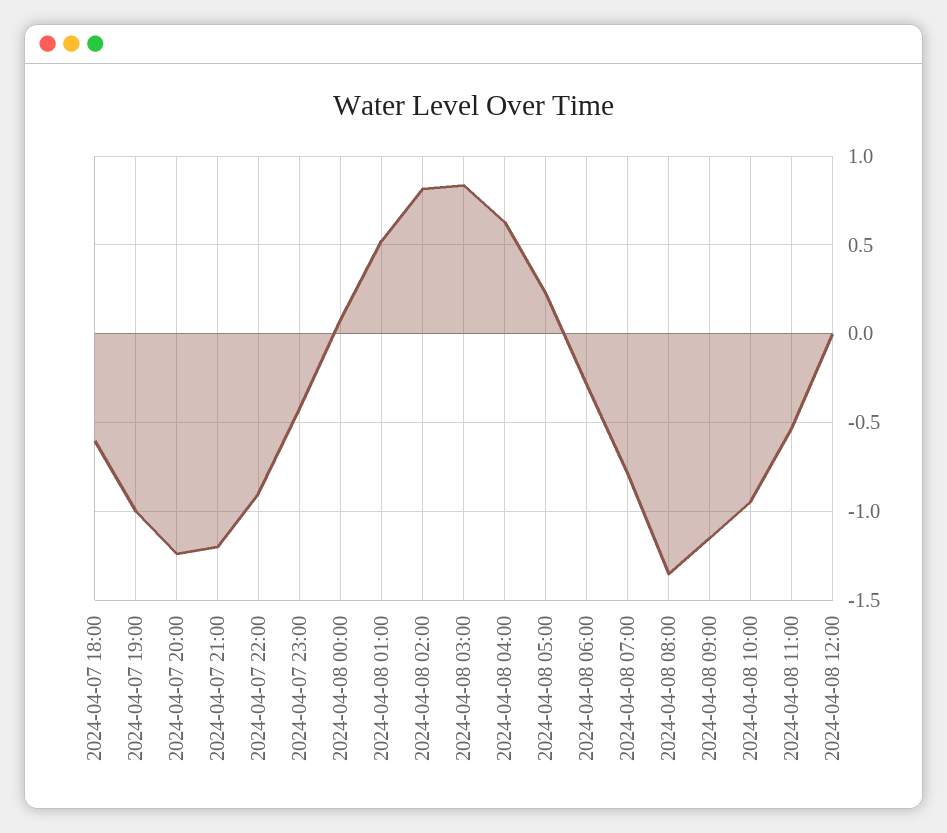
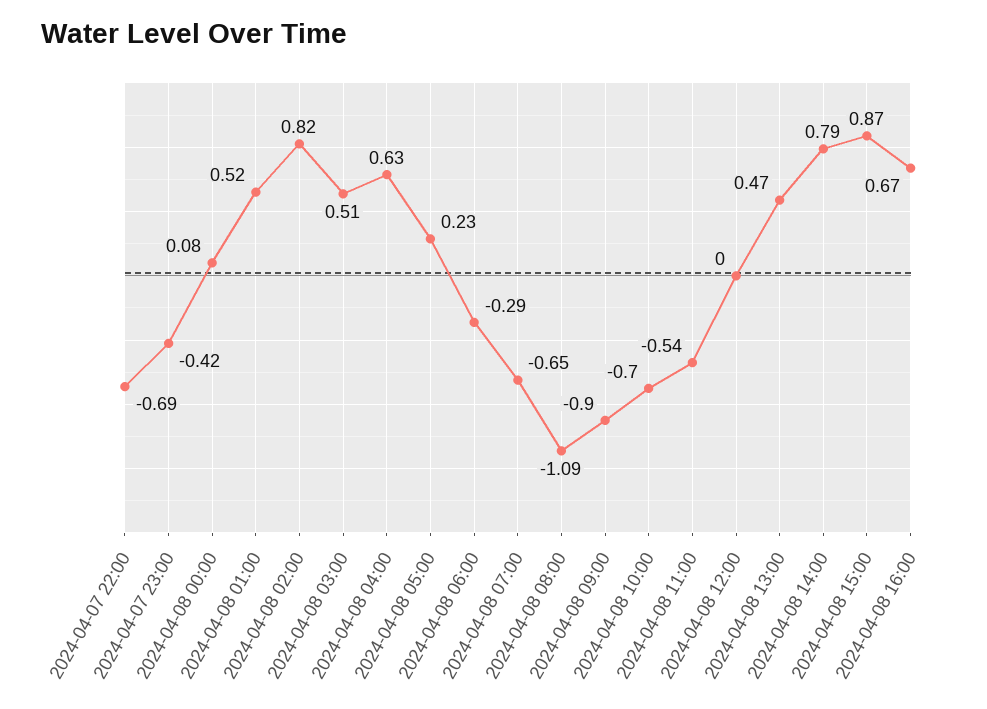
2024-04-07 18:00: -0.6 -> none
2024-04-07 19:00: -1 -> none
2024-04-07 20:00: -1.25 -> none
2024-04-07 21:00: -1.2 -> none
2024-04-07 22:00: -0.9 -> -0.69
2024-04-08 03:00: 0.85 -> 0.51
2024-04-08 07:00: -0.8 -> -0.65
2024-04-08 08:00: -1.35 -> -1.09
2024-04-08 09:00: -1.15 -> -0.9
2024-04-08 10:00: -0.95 -> -0.7
2024-04-08 13:00: none -> 0.47
2024-04-08 14:00: none -> 0.79
2024-04-08 15:00: none -> 0.87
2024-04-08 16:00: none -> 0.67

